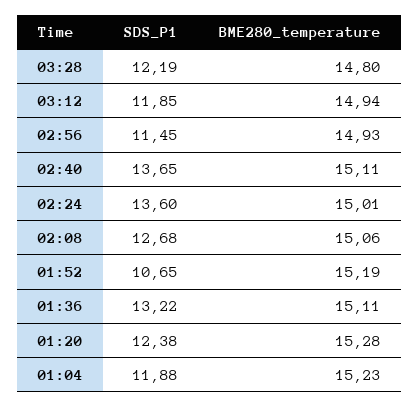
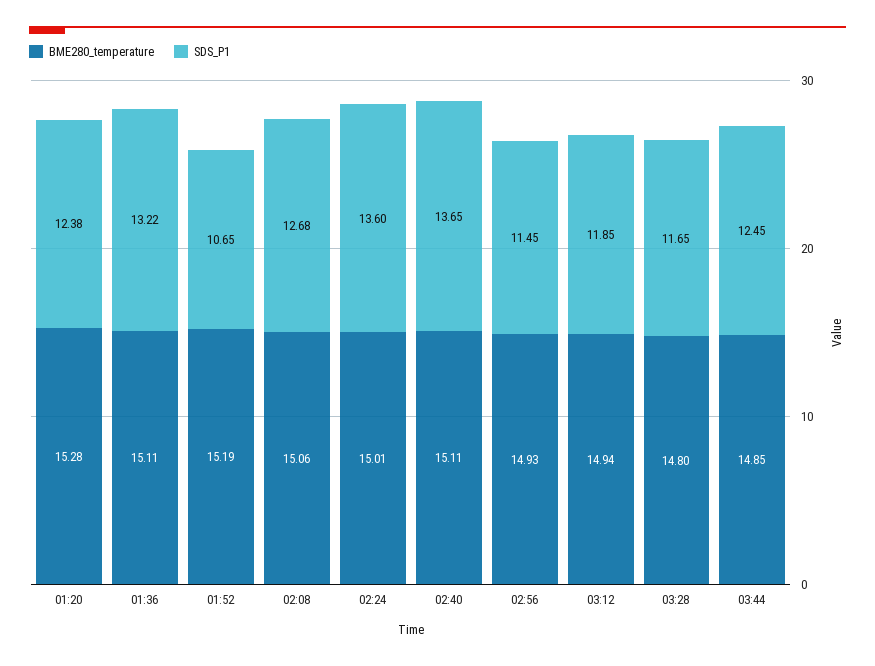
SDS_P1, 03:28: 12.19 -> 11.65
SDS_P1, 01:04: 11.88 -> none
BME280_temperature, 01:04: 15.23 -> none
BME280_temperature, 03:44: none -> 14.85
SDS_P1, 03:44: none -> 12.45

